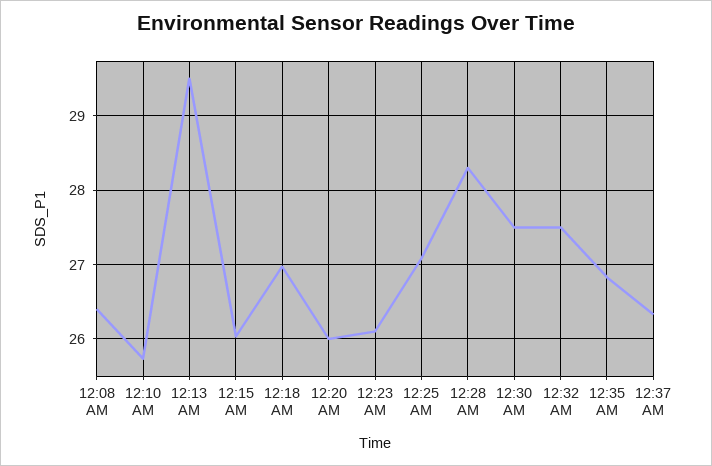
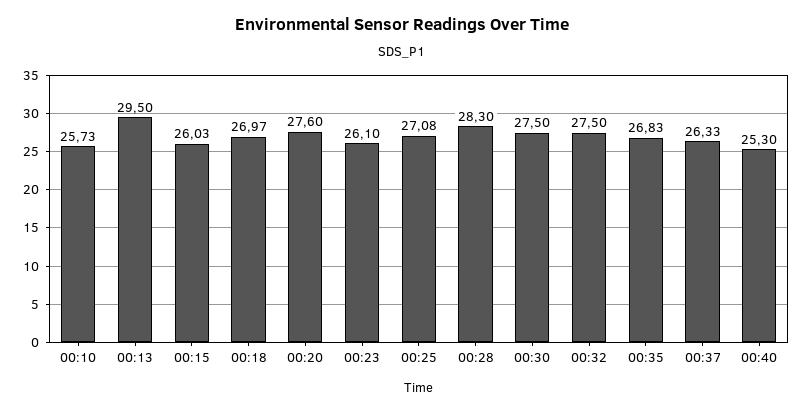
12:08 AM: 26.4 -> none
12:20 AM: 26 -> 27.6
00:40: none -> 25.3

